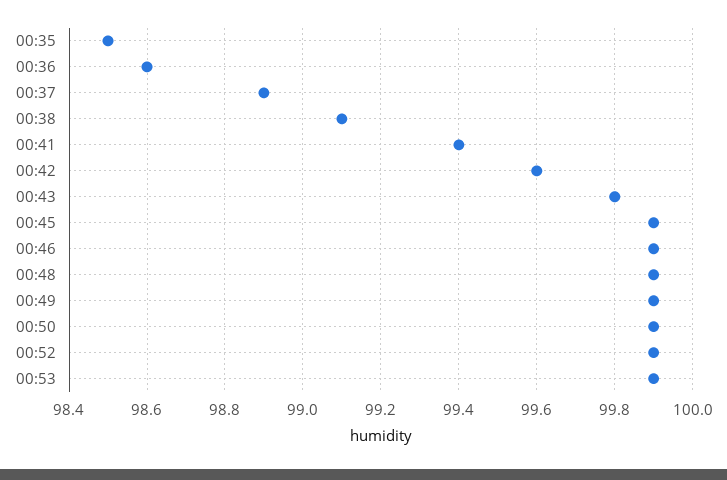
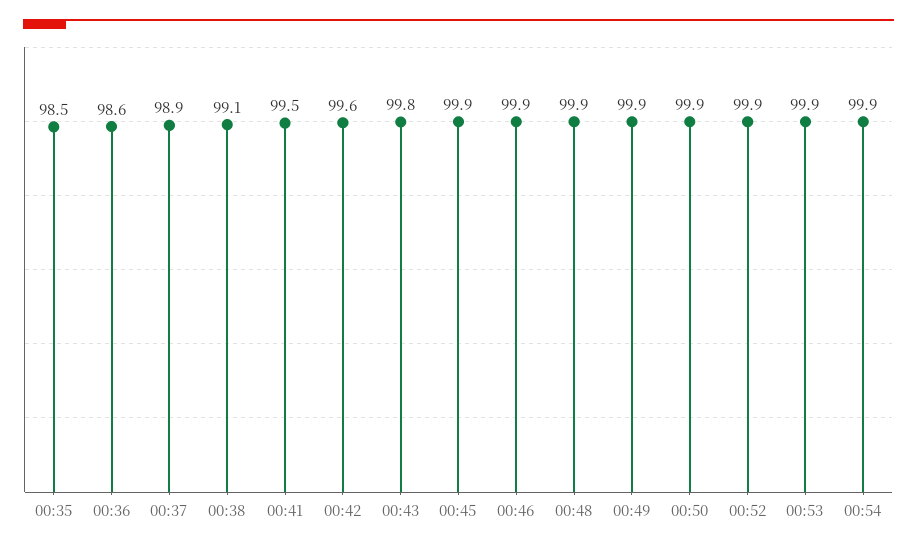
00:41: 99.4 -> 99.5
00:54: none -> 99.9

